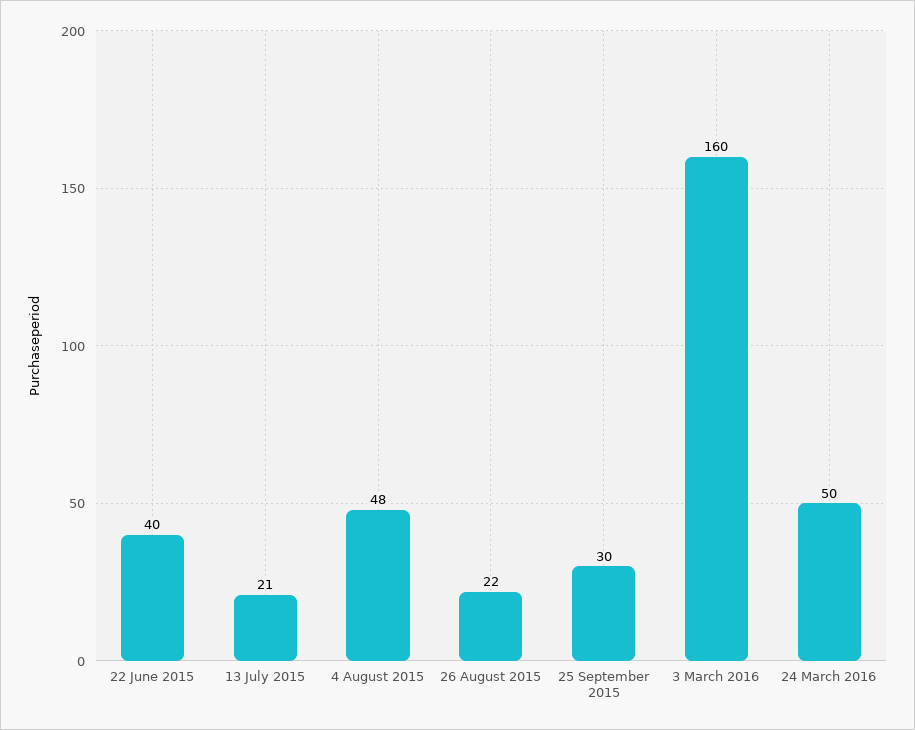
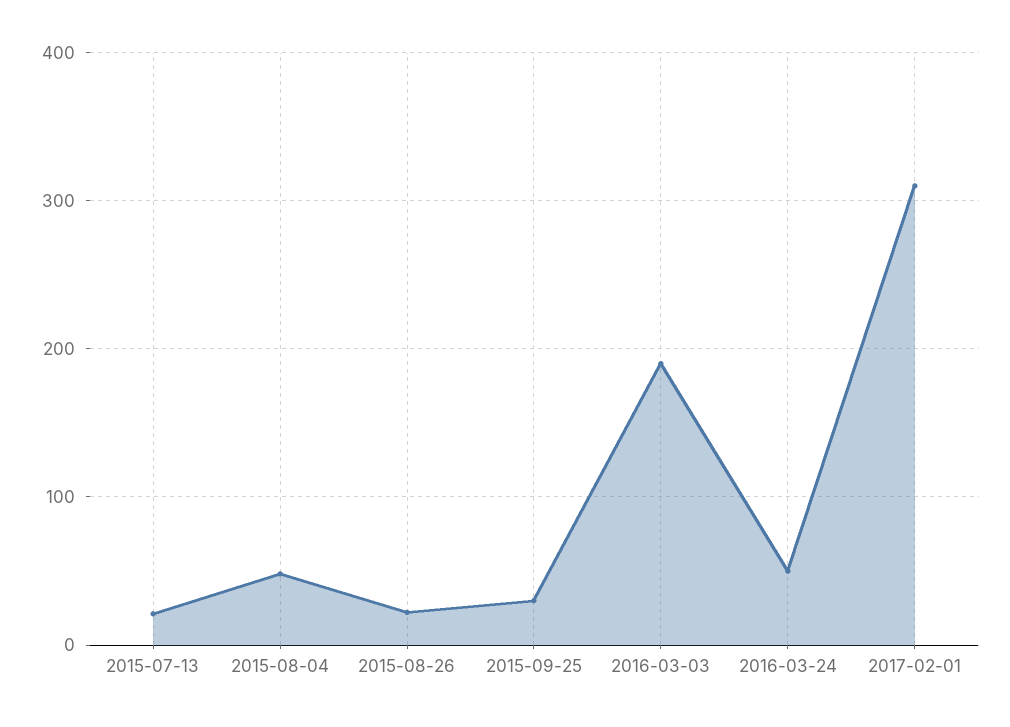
22 June 2015: 40 -> none
3 March 2016: 160 -> 190
2017-02-01: none -> 310

